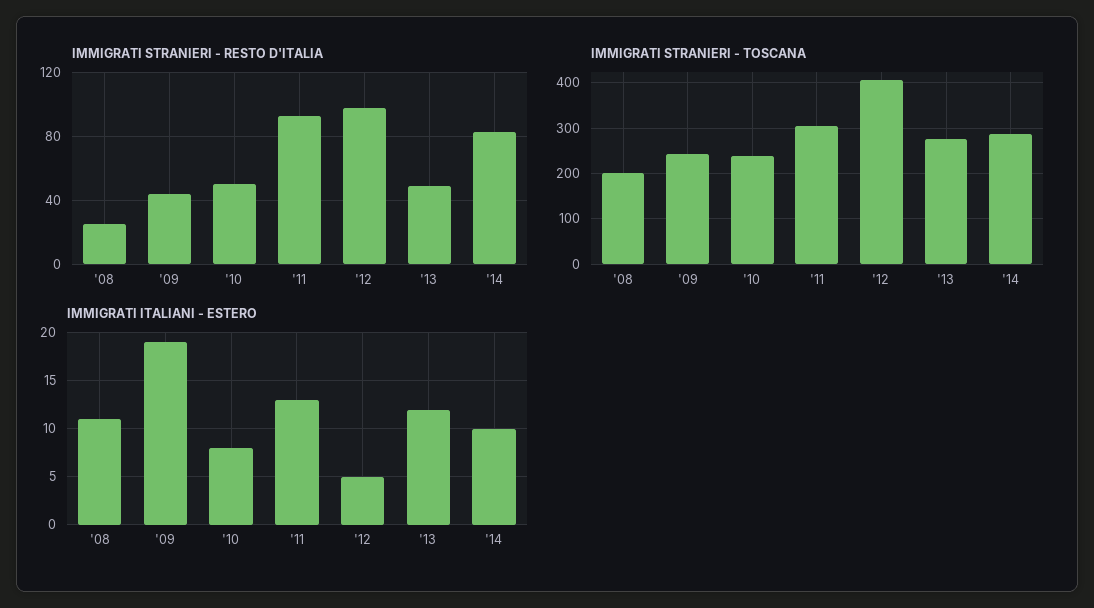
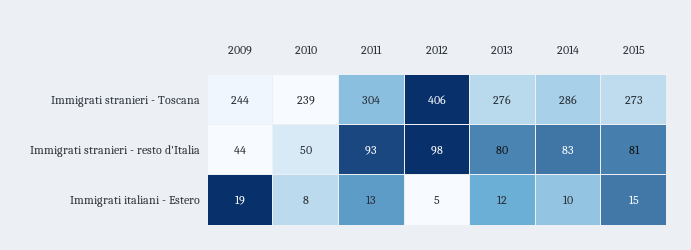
IMMIGRATI STRANIERI - RESTO D'ITALIA, '08: 25 -> none
IMMIGRATI STRANIERI - RESTO D'ITALIA, '13: 50 -> 80
IMMIGRATI STRANIERI - TOSCANA, '08: 200 -> none
IMMIGRATI ITALIANI - ESTERO, '08: 11 -> none
IMMIGRATI STRANIERI - TOSCANA, 2015: none -> 273
IMMIGRATI STRANIERI - RESTO D'ITALIA, 2015: none -> 81
IMMIGRATI ITALIANI - ESTERO, 2015: none -> 15

